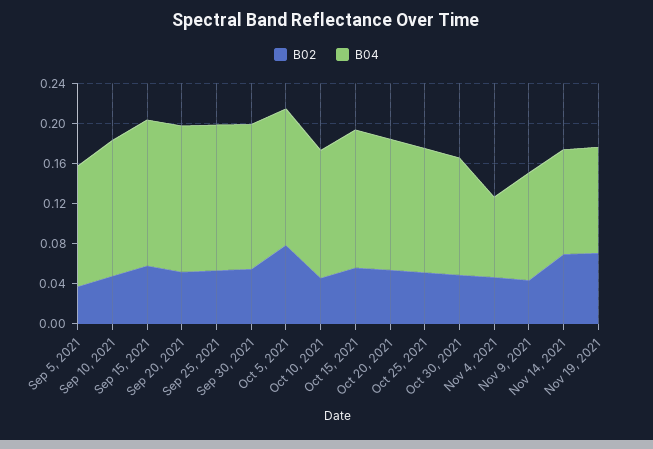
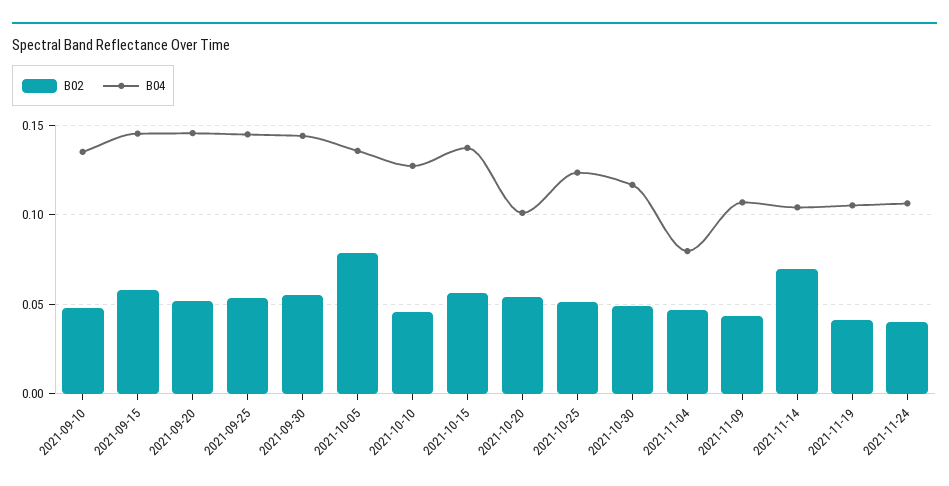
B02, Sep 5, 2021: 0.04 -> none
B04, Sep 5, 2021: 0.12 -> none
B04, Oct 20, 2021: 0.13 -> 0.1
B02, Nov 19, 2021: 0.07 -> 0.04
B02, 2021-11-24: none -> 0.04
B04, 2021-11-24: none -> 0.105

